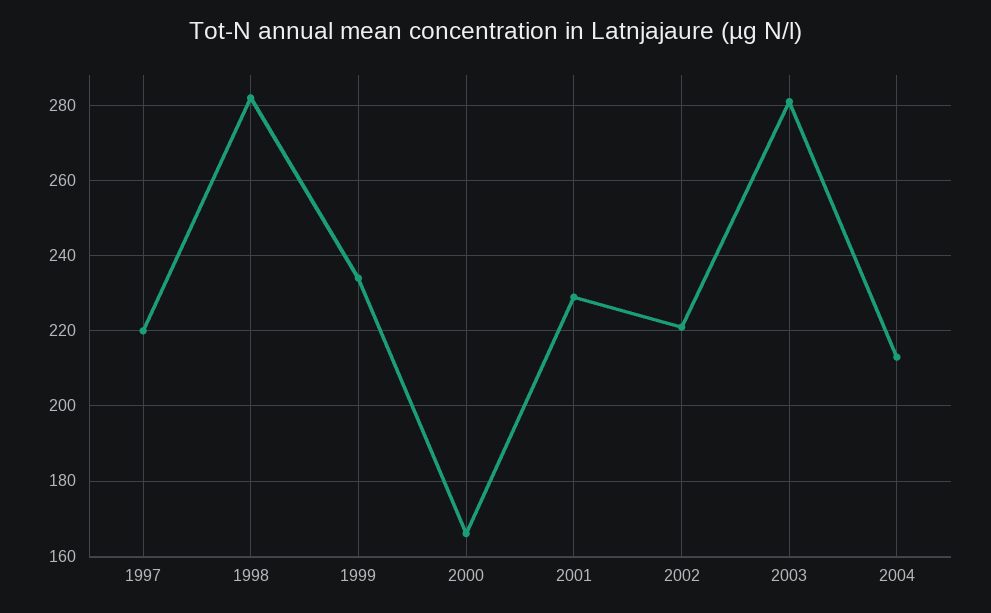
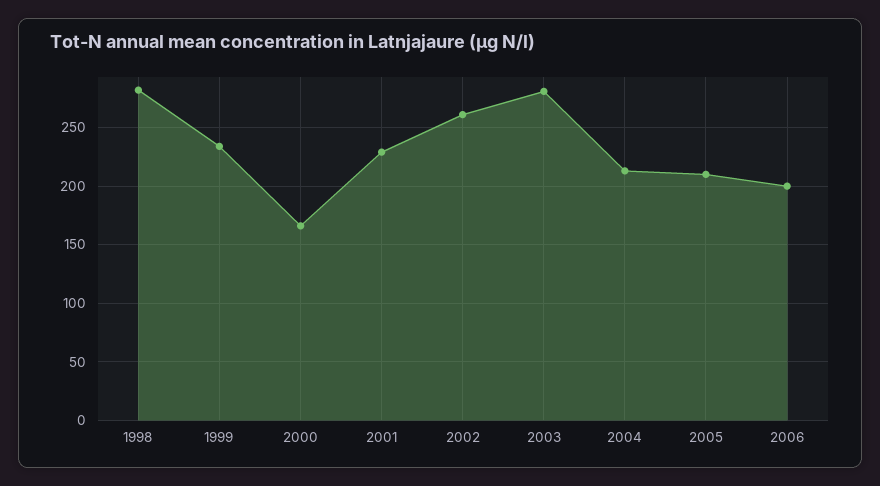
1997: 220 -> none
2002: 220 -> 260
2005: none -> 210
2006: none -> 200

